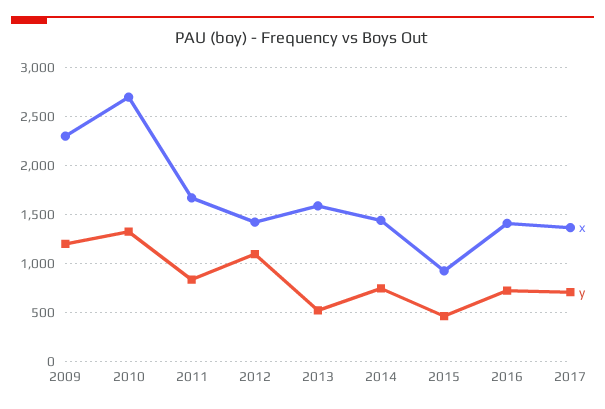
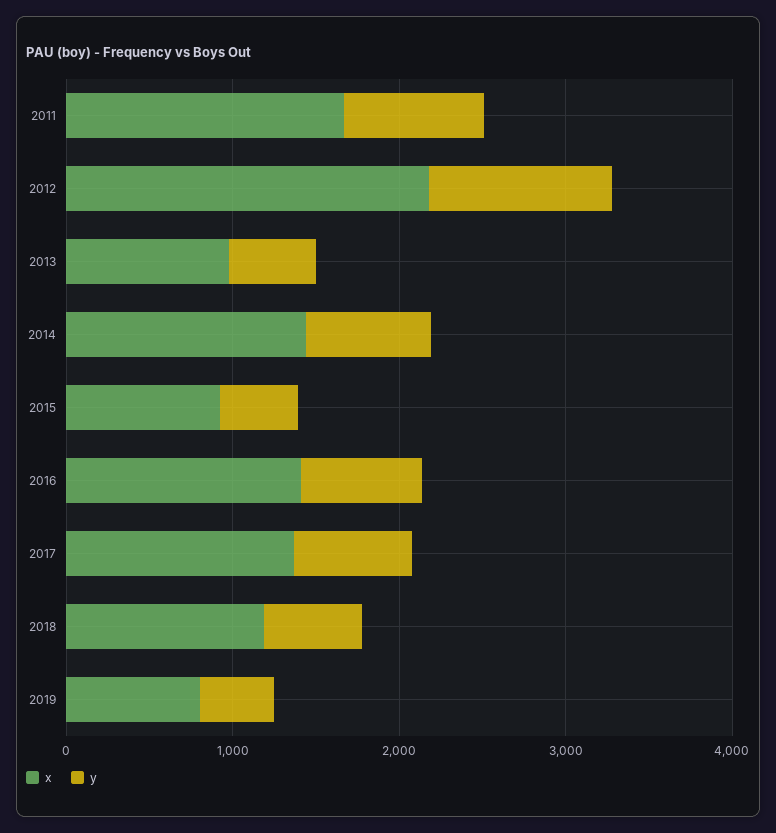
x, 2009: 2300 -> none
y, 2009: 1200 -> none
x, 2010: 2700 -> none
y, 2010: 1300 -> none
x, 2012: 1400 -> 2200
x, 2013: 1600 -> 1000
x, 2018: none -> 1200
y, 2018: none -> 600
x, 2019: none -> 800
y, 2019: none -> 400

